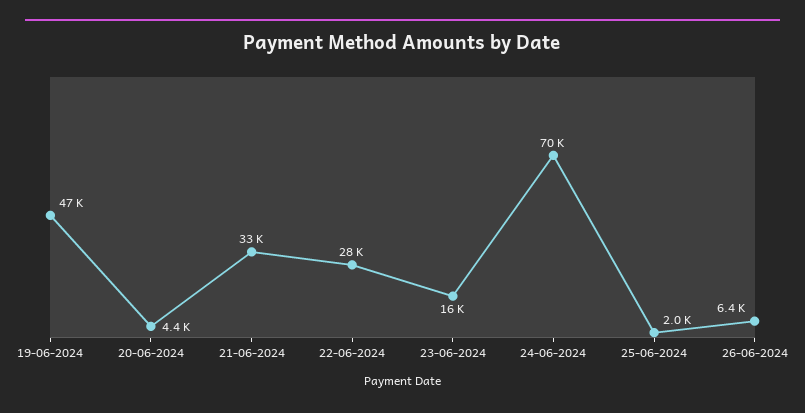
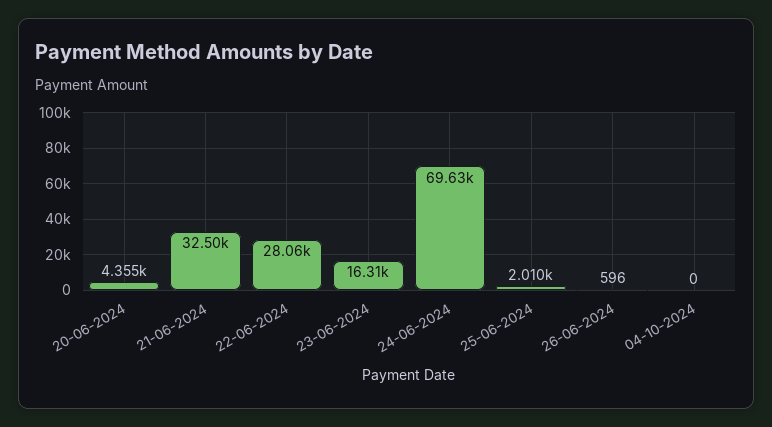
19-06-2024: 47000 -> none
26-06-2024: 6400 -> 596
04-10-2024: none -> 0

